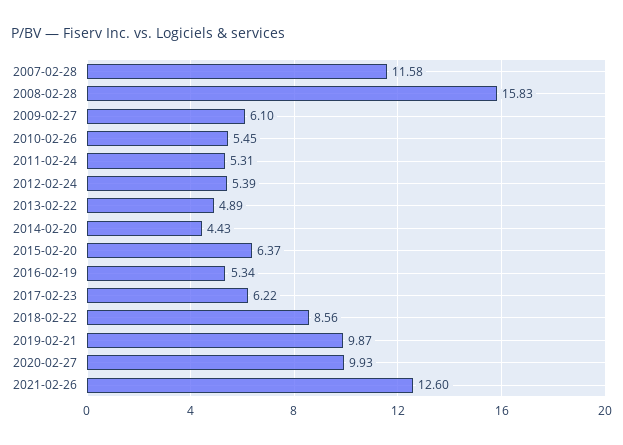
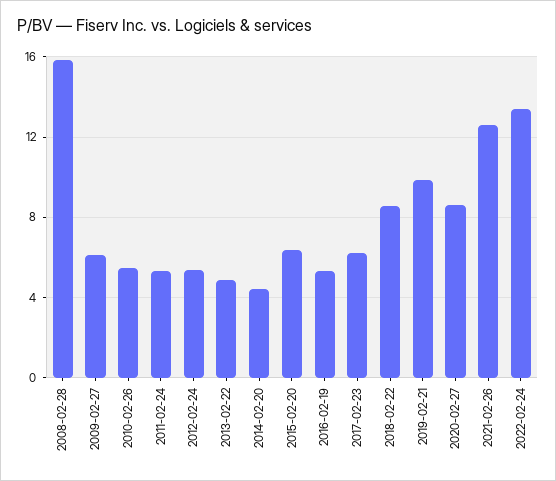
2007-02-28: 11.58 -> none
2020-02-27: 9.93 -> 8.5
2022-02-24: none -> 13.5

